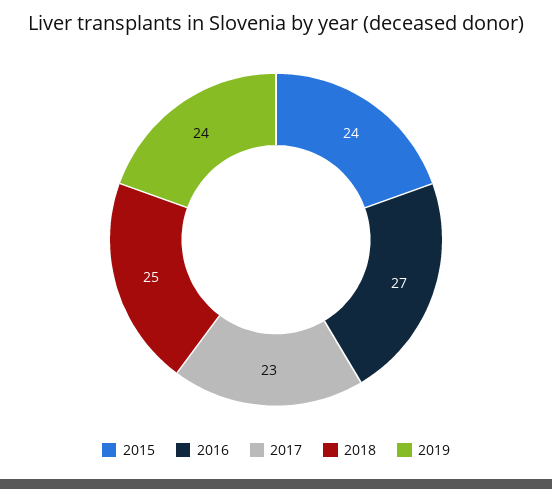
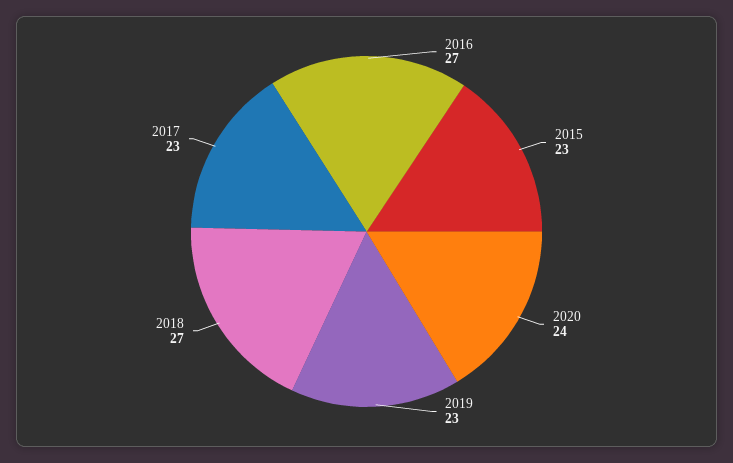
2015: 24 -> 23
2018: 25 -> 27
2019: 24 -> 23
2020: none -> 24

